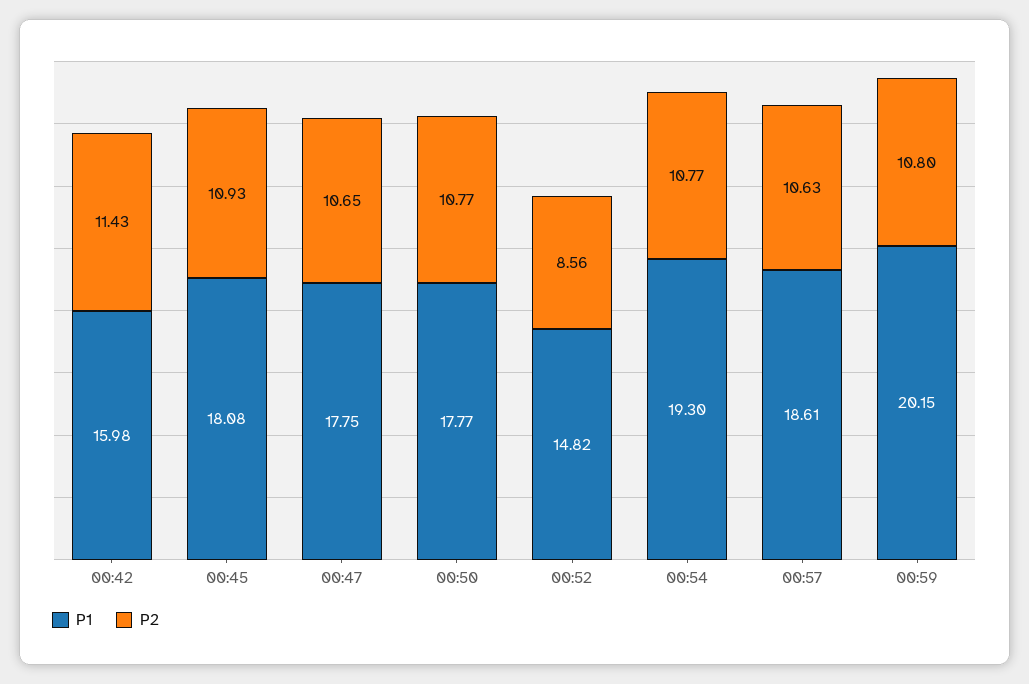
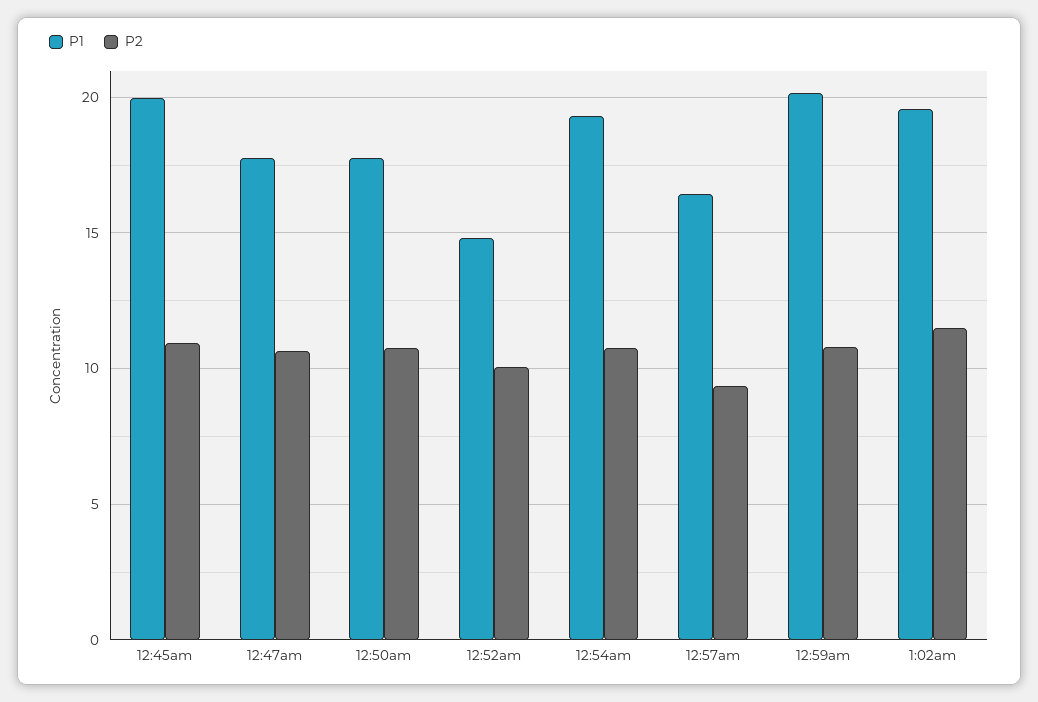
P1, 00:42: 15.98 -> none
P2, 00:42: 11.43 -> none
P1, 00:45: 18.08 -> 20
P2, 00:52: 8.56 -> 10
P1, 00:57: 18.61 -> 16.5
P2, 00:57: 10.63 -> 9.5
P1, 1:02am: none -> 19.5
P2, 1:02am: none -> 11.5

